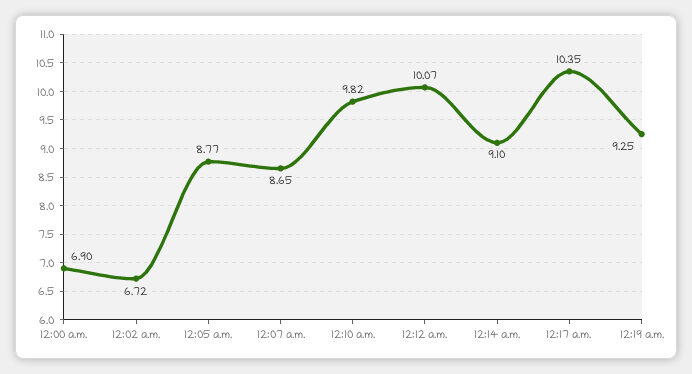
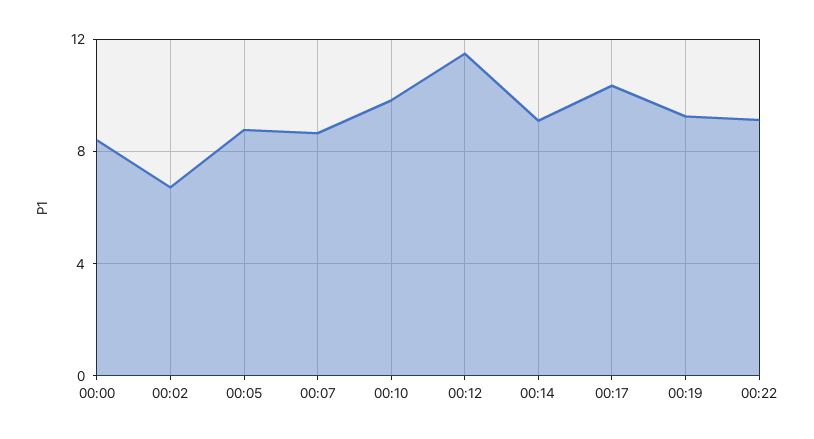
12:00 a.m.: 6.9 -> 8.5
12:12 a.m.: 10.07 -> 11.5
00:22: none -> 9

